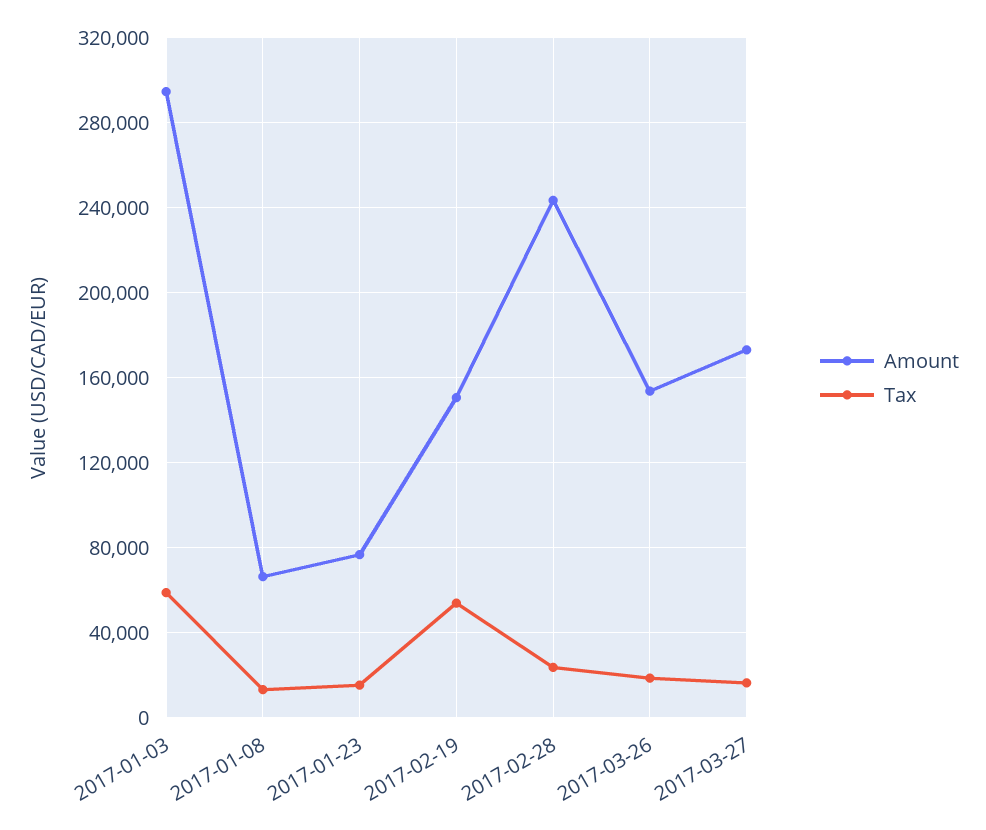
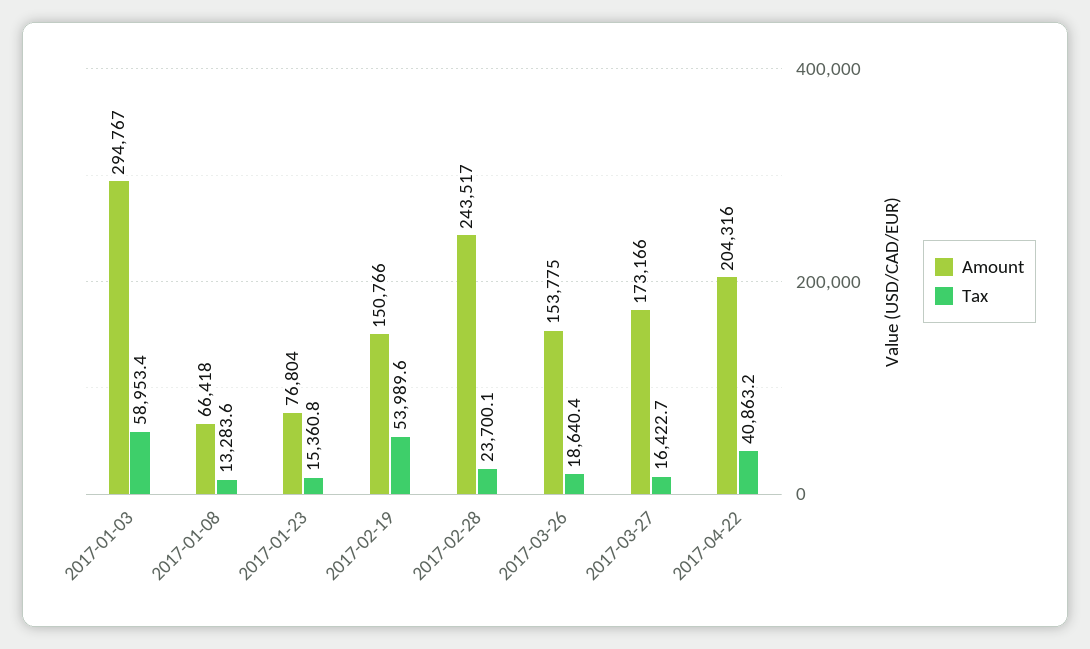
Amount, 2017-04-22: none -> 204316
Tax, 2017-04-22: none -> 40863.2

